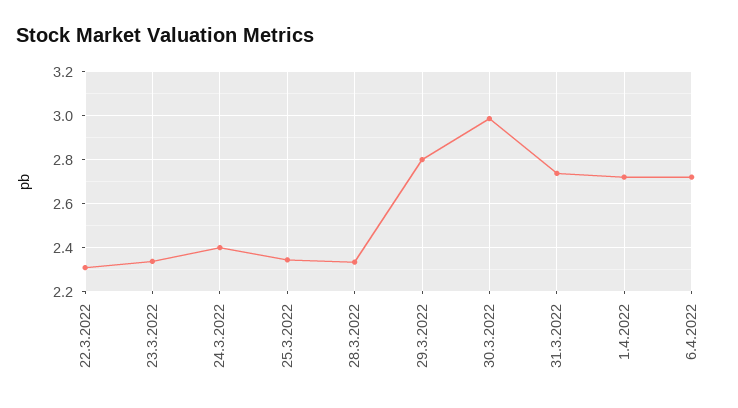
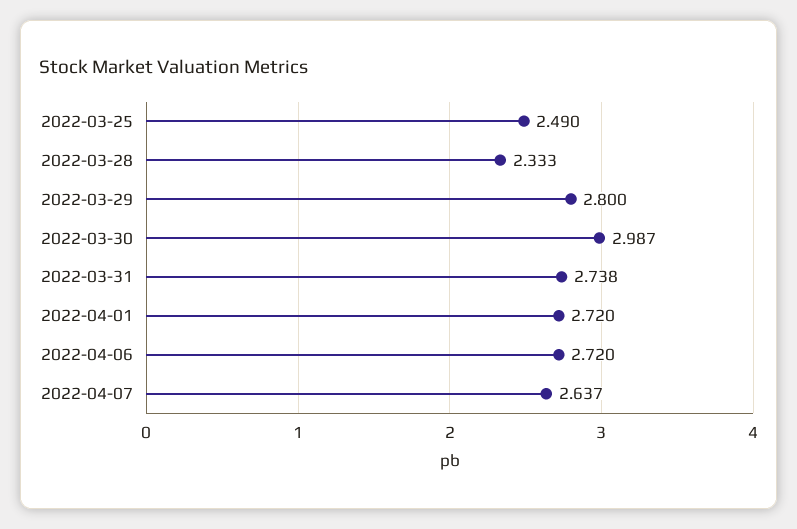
22.3.2022: 2.3 -> none
23.3.2022: 2.35 -> none
24.3.2022: 2.4 -> none
25.3.2022: 2.35 -> 2.49
2022-04-07: none -> 2.637

